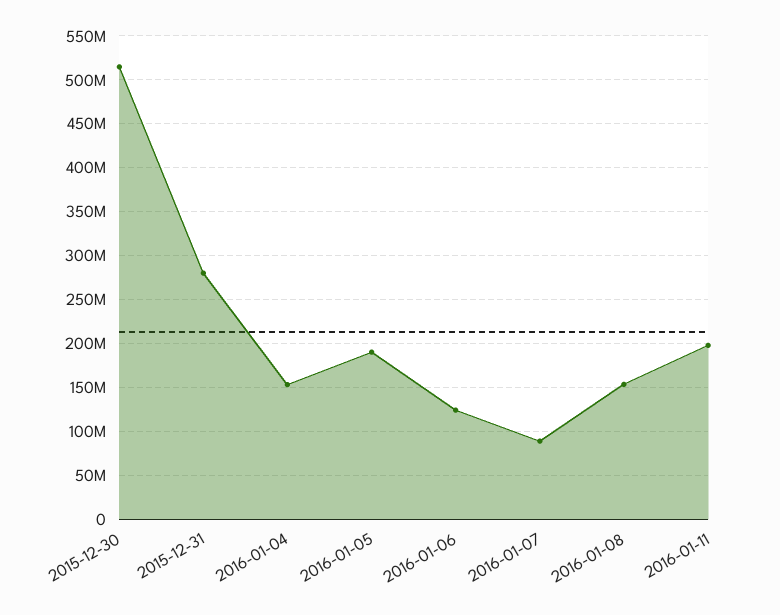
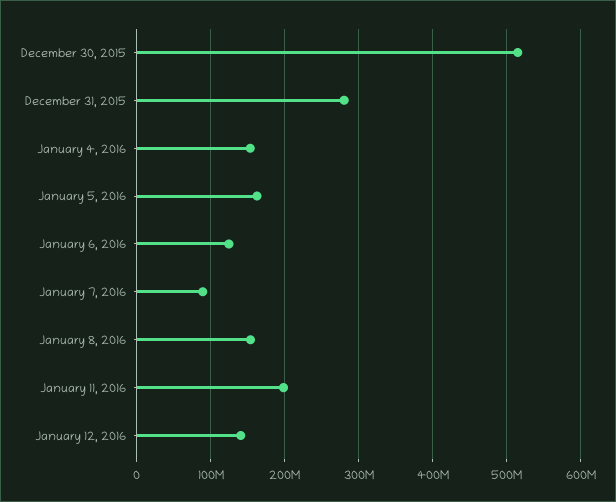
2016-01-05: 190000000 -> 160000000
January 12, 2016: none -> 140000000

